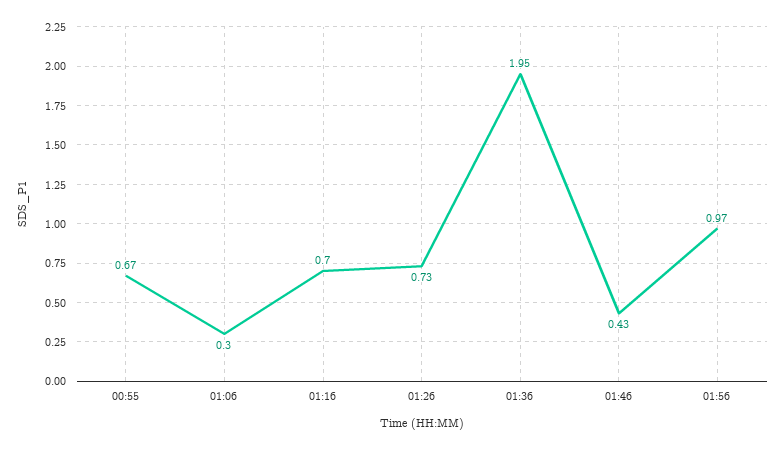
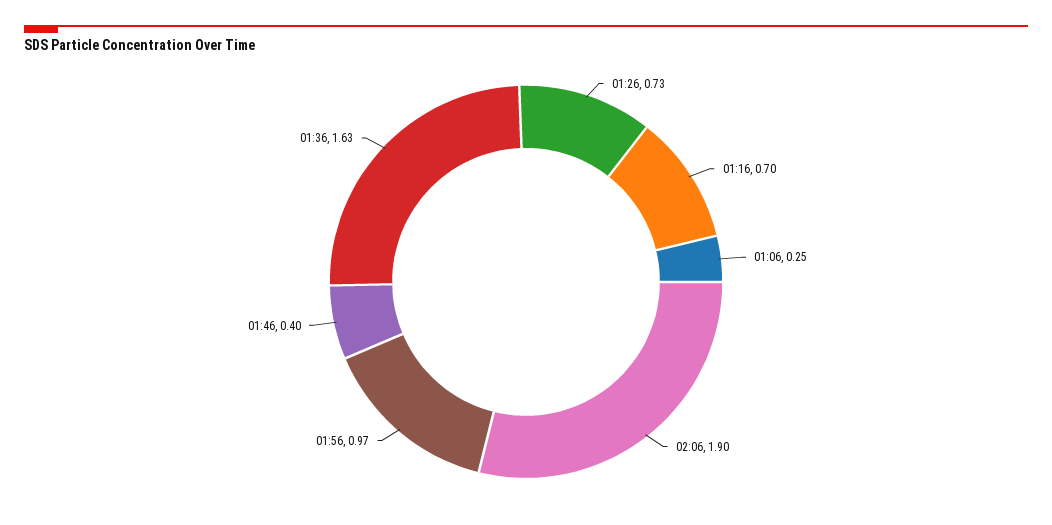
00:55: 0.67 -> none
01:06: 0.3 -> 0.25
01:36: 1.95 -> 1.63
01:46: 0.43 -> 0.4
02:06: none -> 1.9

